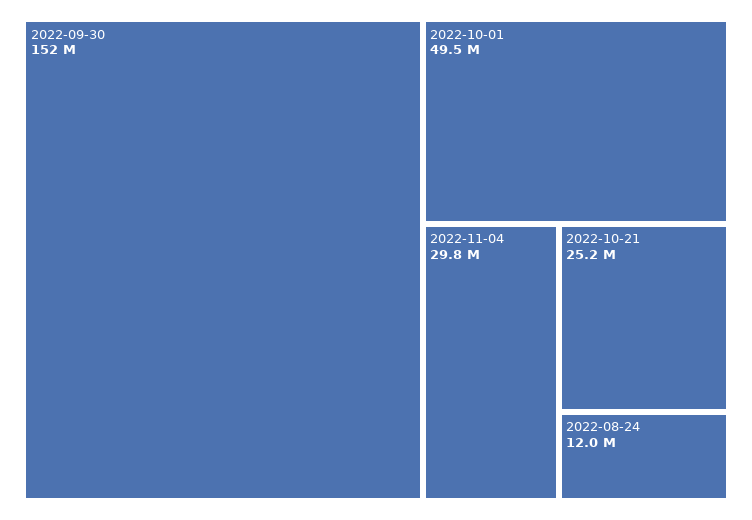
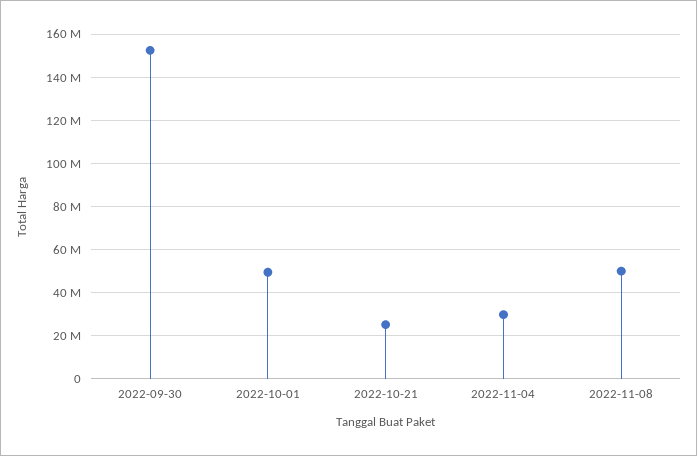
2022-08-24: 12000000 -> none
2022-11-08: none -> 50000000

